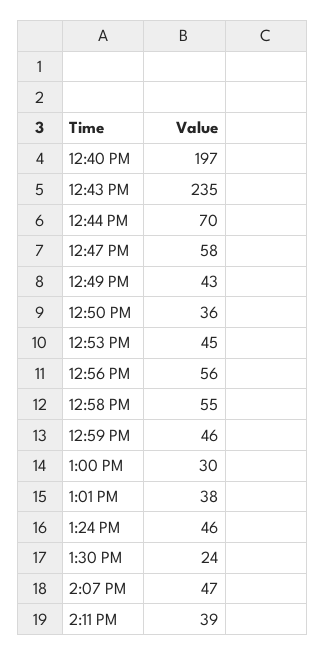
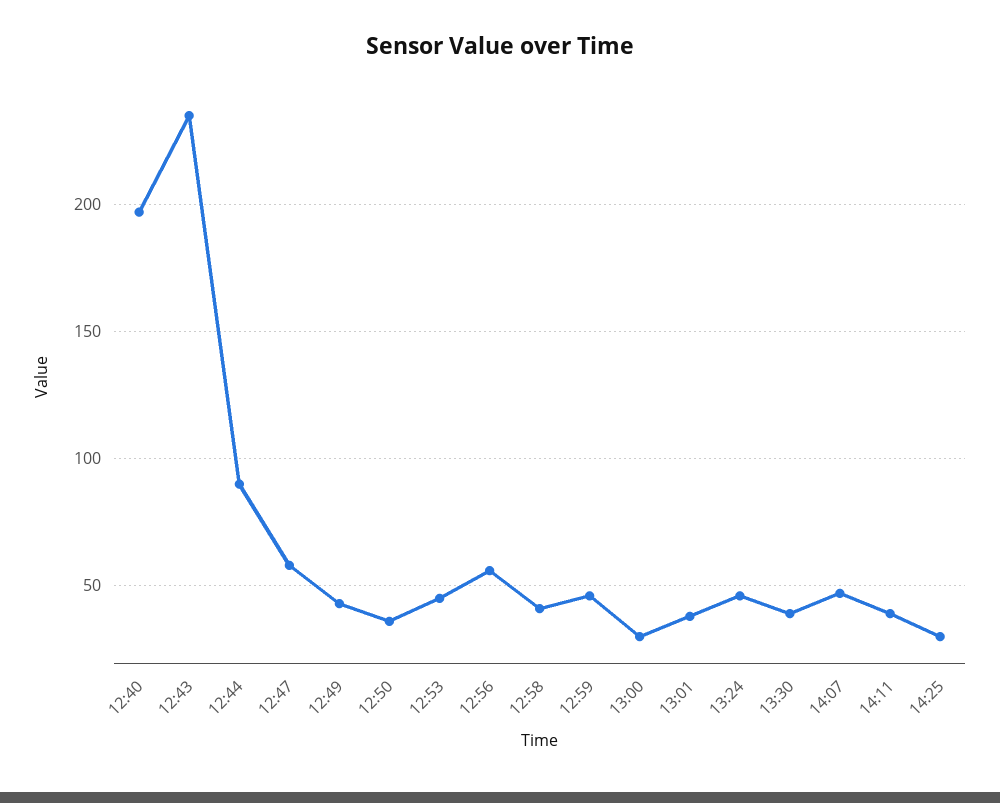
12:44 PM: 70 -> 90
12:58 PM: 55 -> 40
1:30 PM: 24 -> 40
14:25: none -> 30

